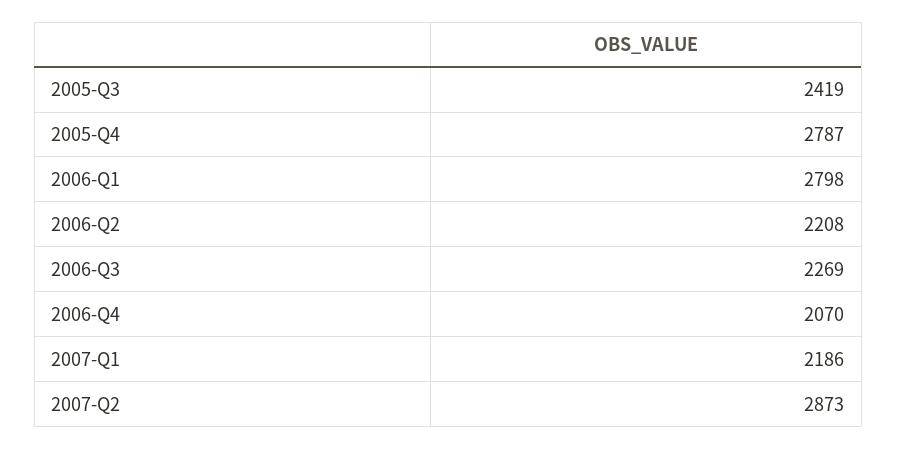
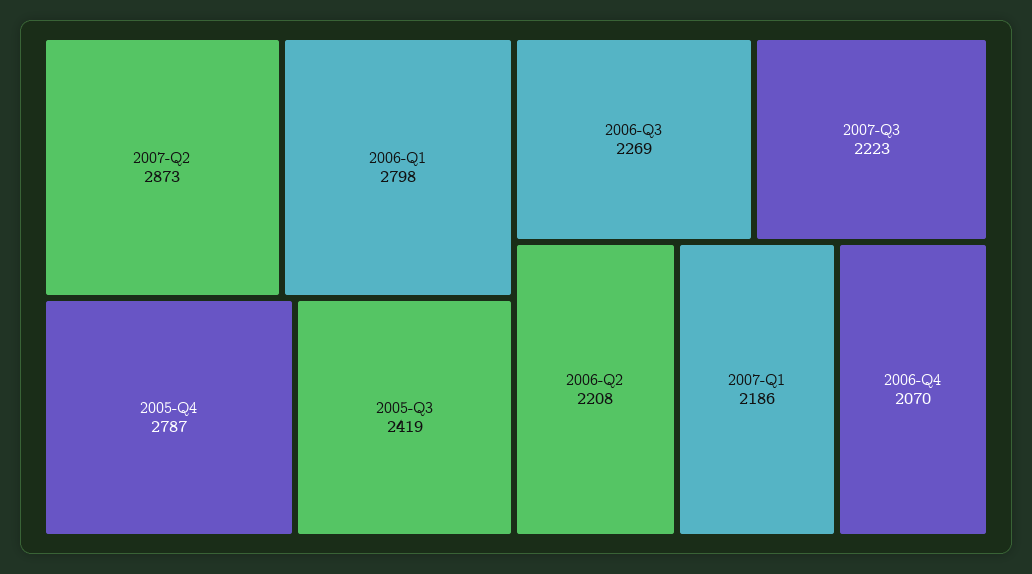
2007-Q3: none -> 2223

